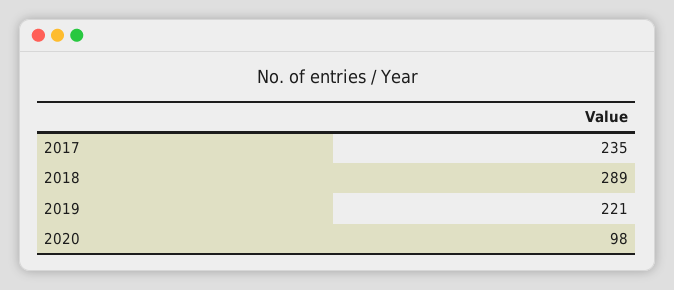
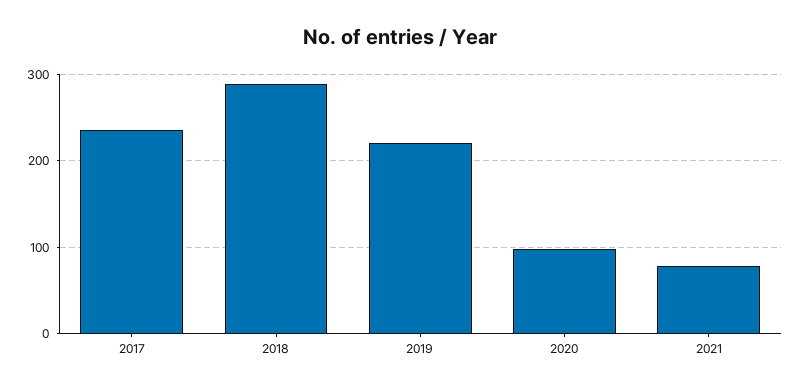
2021: none -> 80

